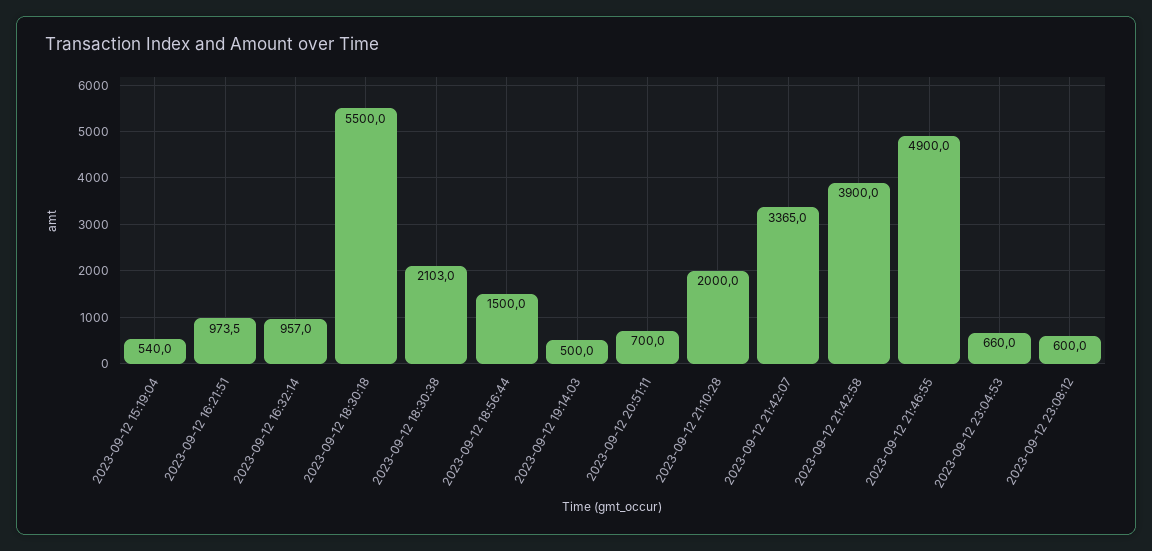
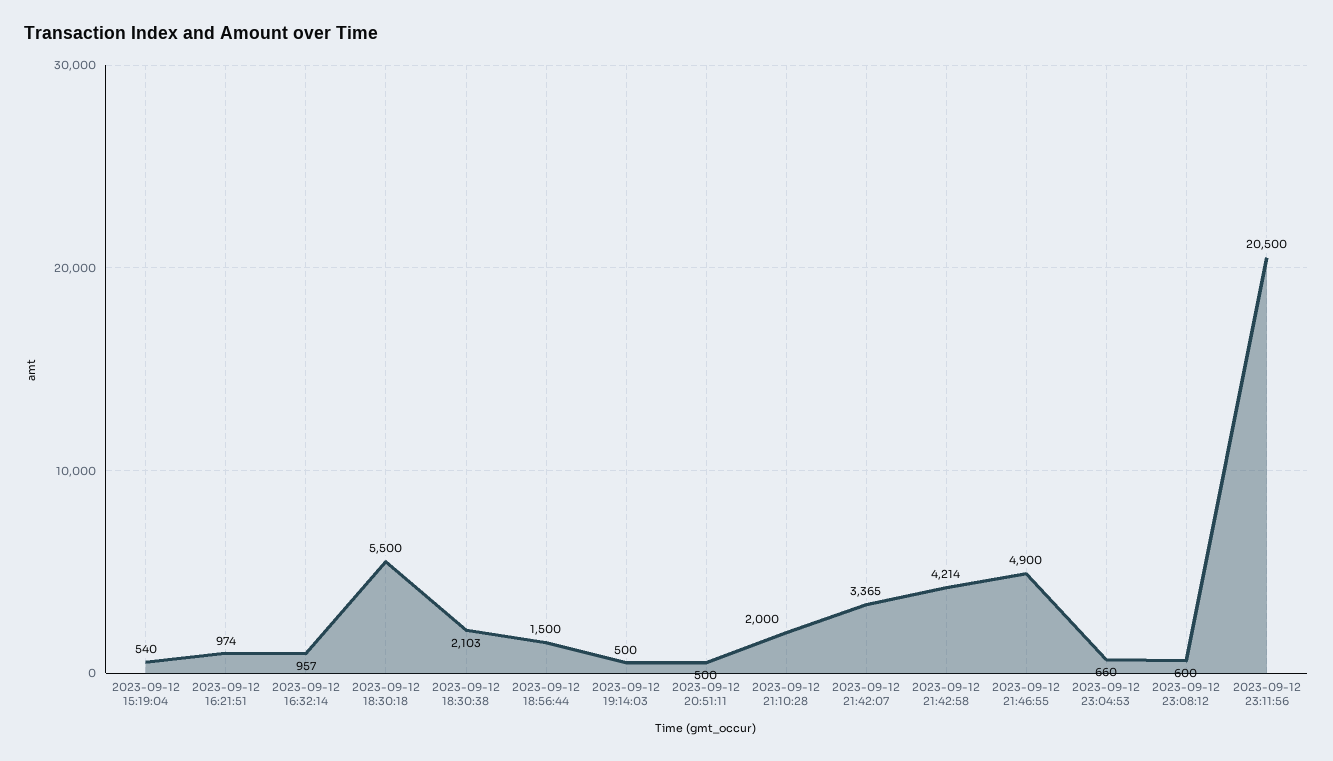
2023-09-12 20:51:11: 700 -> 500
2023-09-12 21:42:58: 3900 -> 4214
2023-09-12 23:11:56: none -> 20500

